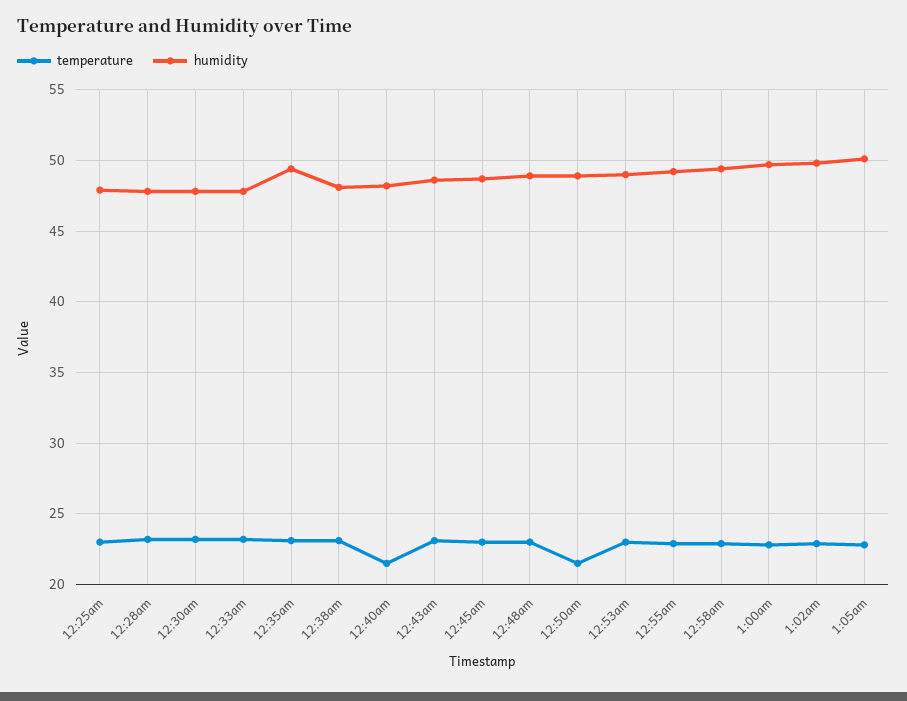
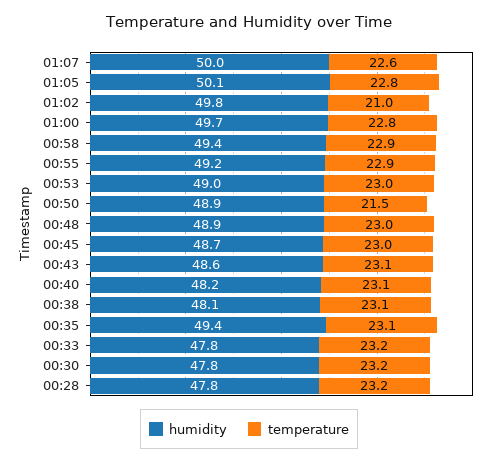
temperature, 12:25am: 23 -> none
humidity, 12:25am: 48 -> none
temperature, 12:40am: 21.5 -> 23.1
temperature, 1:02am: 23 -> 21
humidity, 01:07: none -> 50
temperature, 01:07: none -> 22.6

